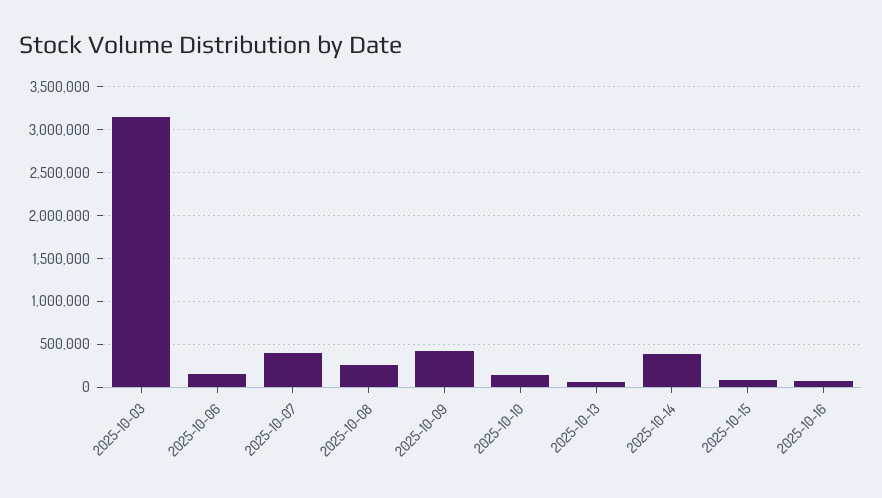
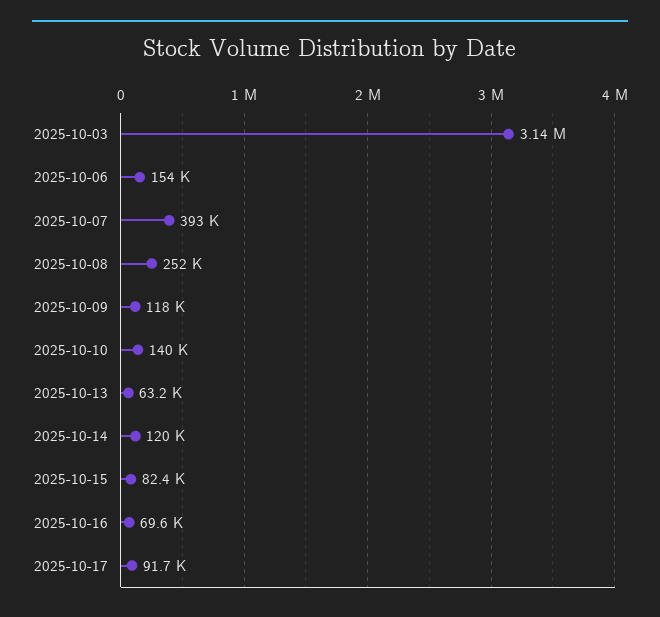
2025-10-09: 400000 -> 118000
2025-10-14: 400000 -> 120000
2025-10-17: none -> 91700

